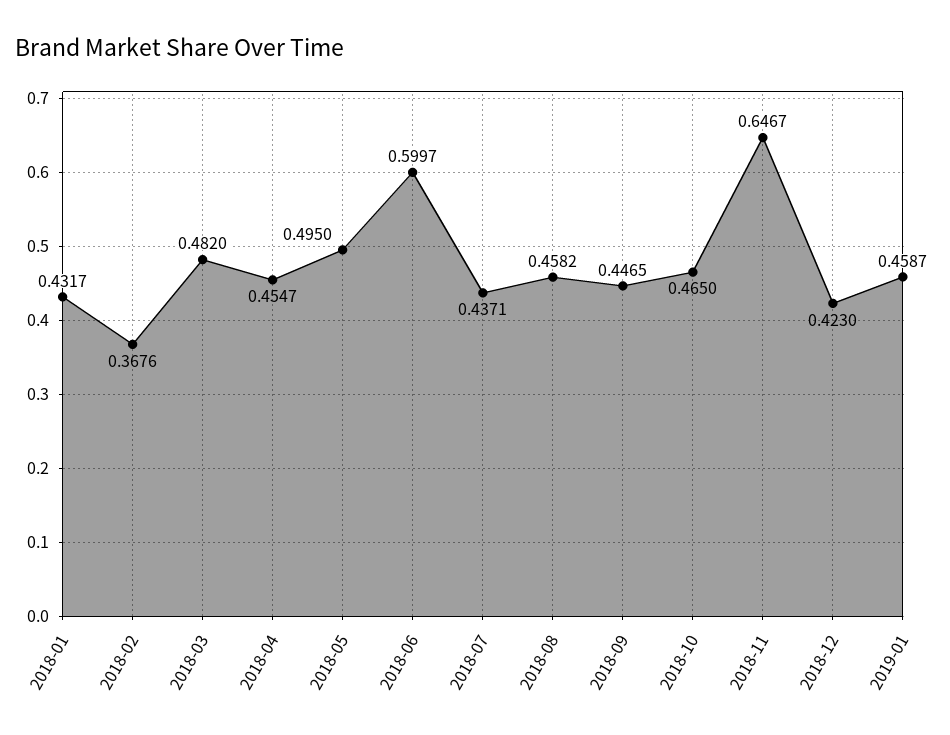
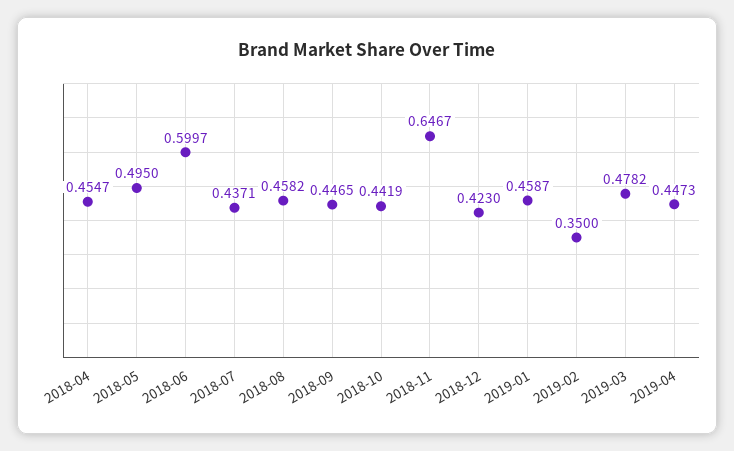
2018-01: 0.4317 -> none
2018-02: 0.3676 -> none
2018-03: 0.482 -> none
2018-10: 0.465 -> 0.4419
2019-02: none -> 0.35
2019-03: none -> 0.4782
2019-04: none -> 0.4473

